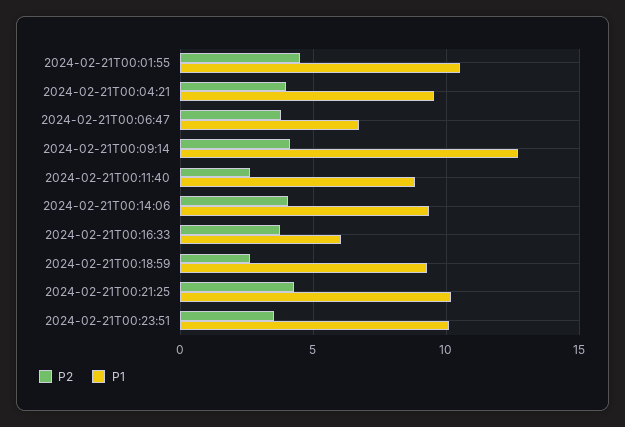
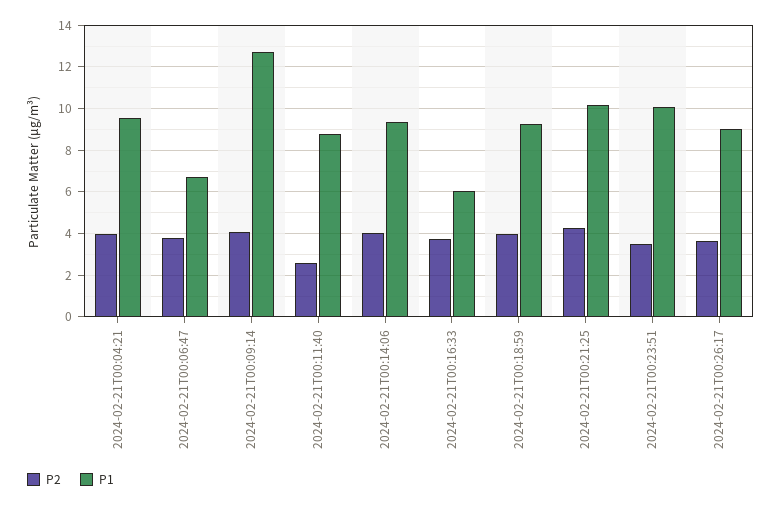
P2, 2024-02-21T00:01:55: 4.5 -> none
P1, 2024-02-21T00:01:55: 10.5 -> none
P2, 2024-02-21T00:18:59: 2.5 -> 4
P2, 2024-02-21T00:26:17: none -> 3.5
P1, 2024-02-21T00:26:17: none -> 9

